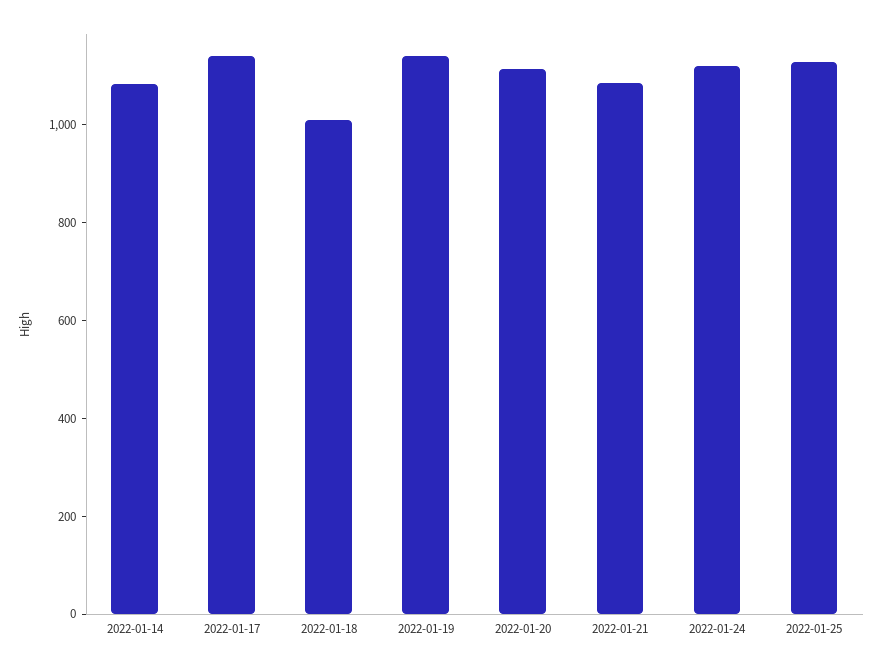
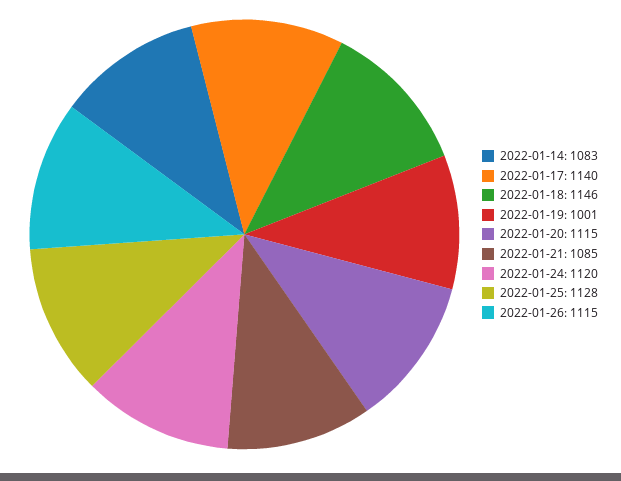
2022-01-18: 1000 -> 1146
2022-01-19: 1150 -> 1001
2022-01-26: none -> 1115

